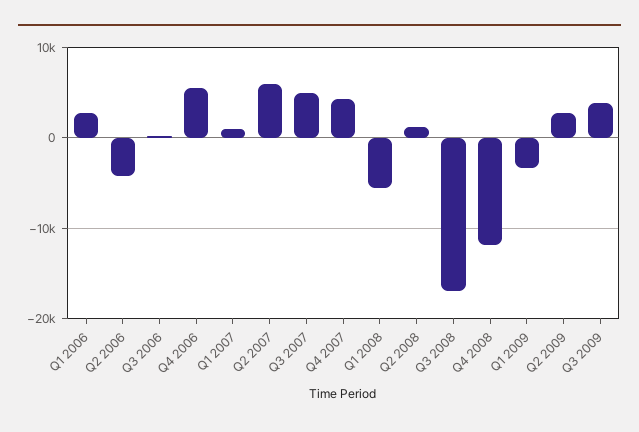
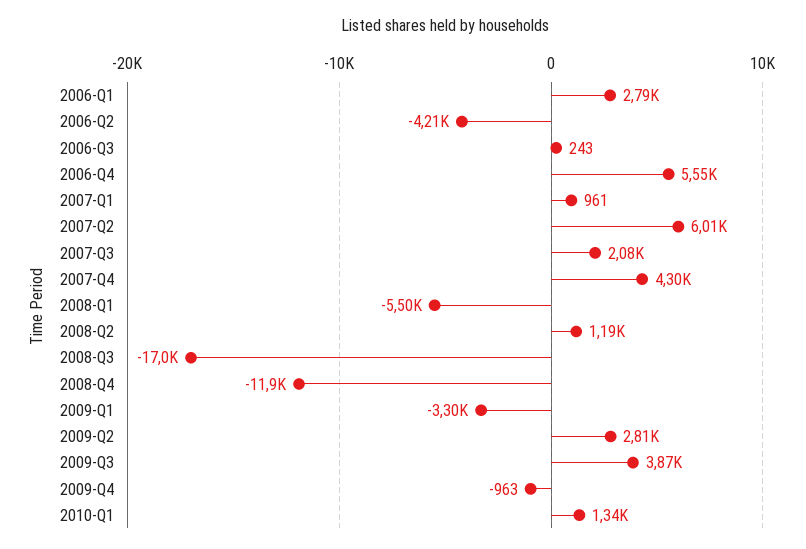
Q3 2007: 5000 -> 2080
2009-Q4: none -> -963
2010-Q1: none -> 1340

